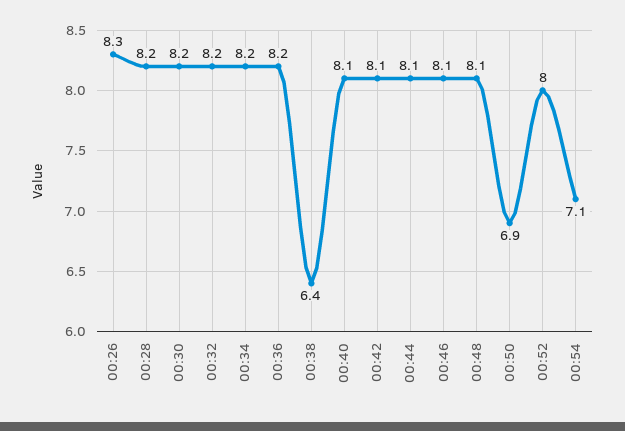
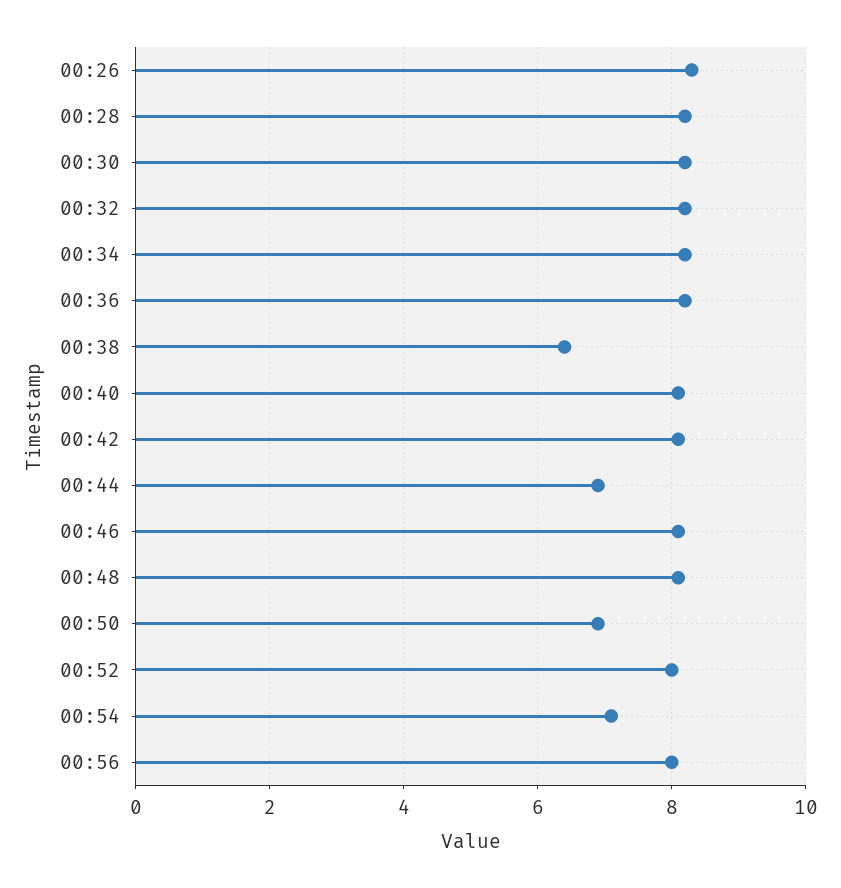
00:44: 8.1 -> 7
00:56: none -> 8

